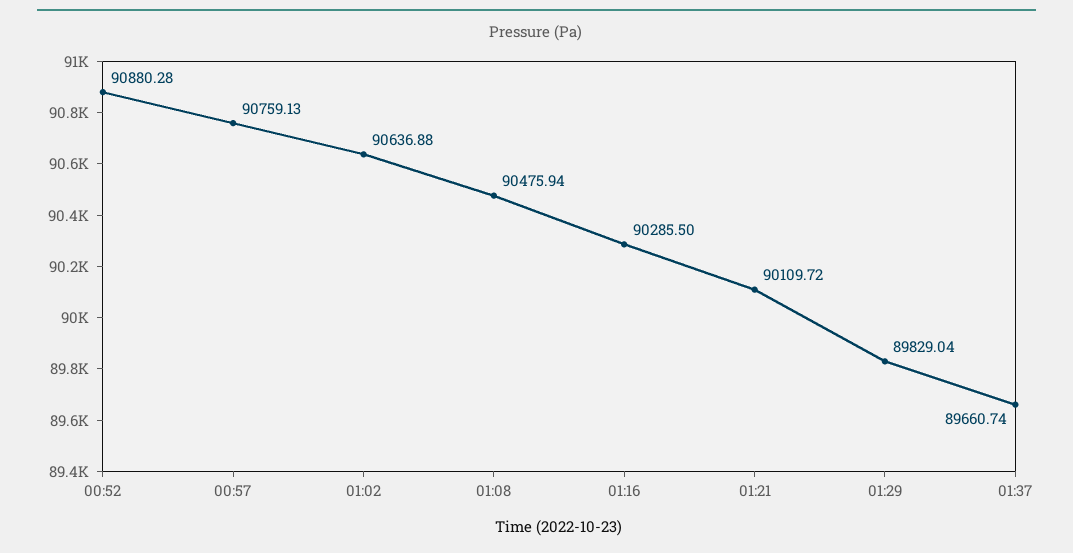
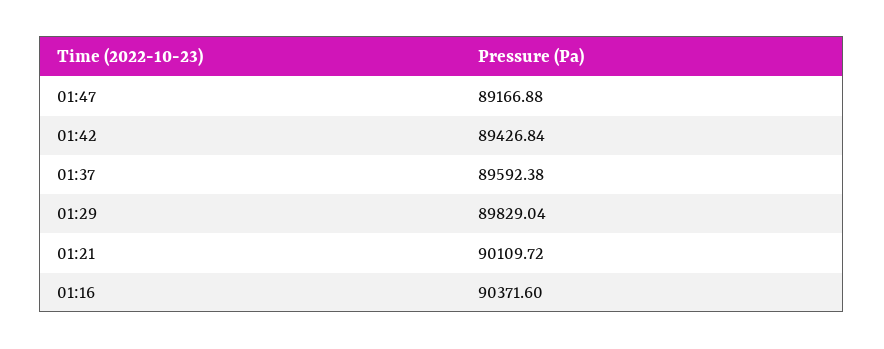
00:52: 90880.28 -> none
00:57: 90759.13 -> none
01:02: 90636.88 -> none
01:08: 90475.94 -> none
01:16: 90285.5 -> 90371.6
01:37: 89660.74 -> 89592.38
01:47: none -> 89166.88
01:42: none -> 89426.84

